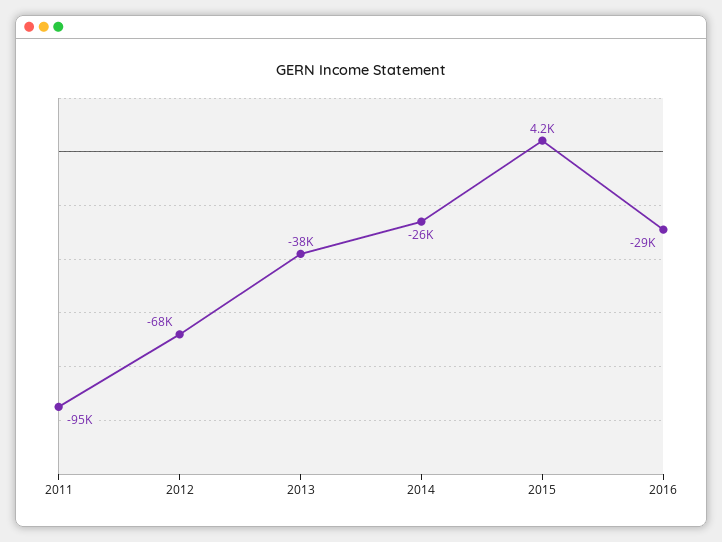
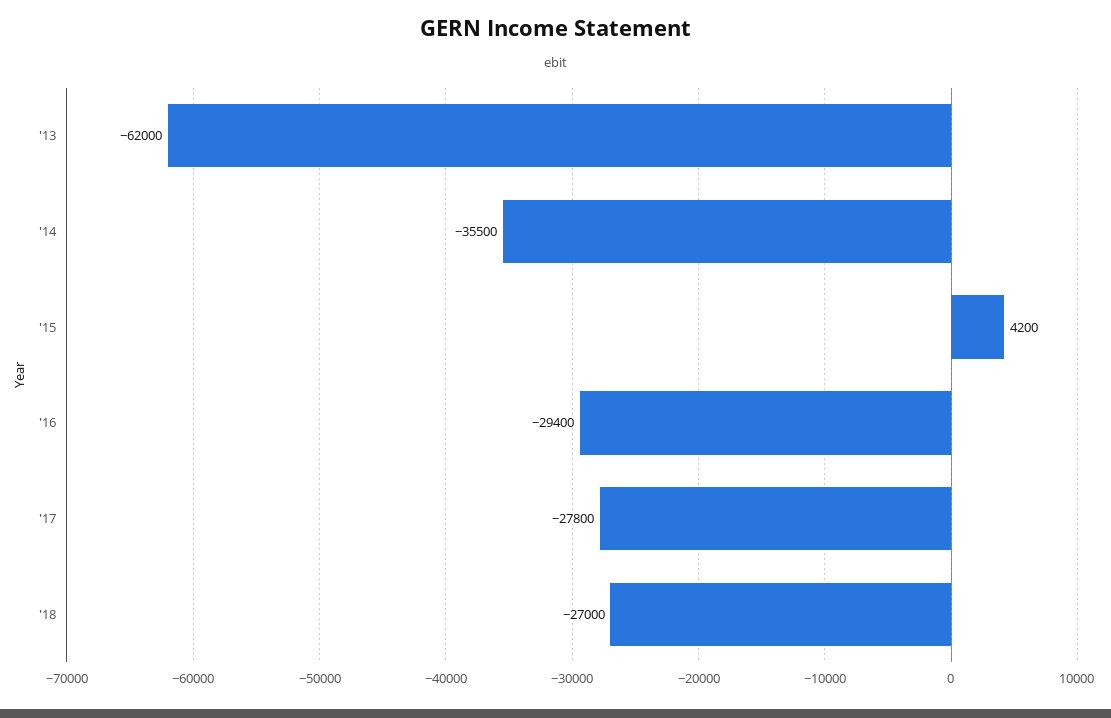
2011: -95000 -> none
2012: -68000 -> none
2013: -38000 -> -62000
2014: -26000 -> -35500
'17: none -> -27800
'18: none -> -27000

